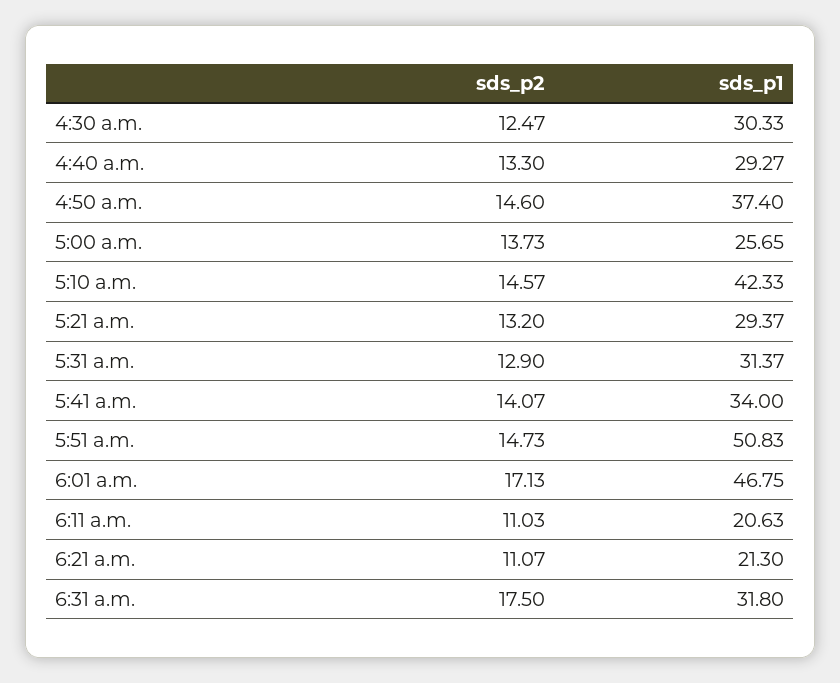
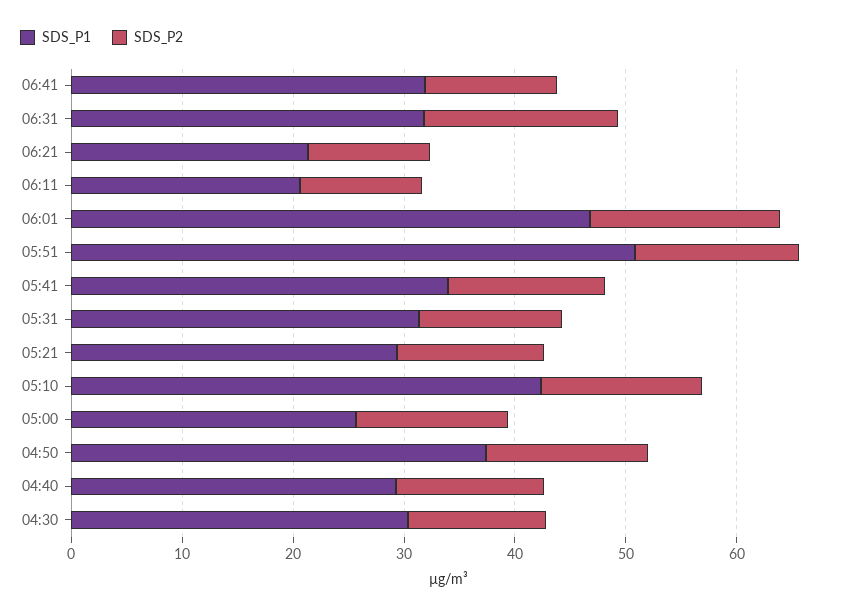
sds_p1, 06:41: none -> 32
sds_p2, 06:41: none -> 12

